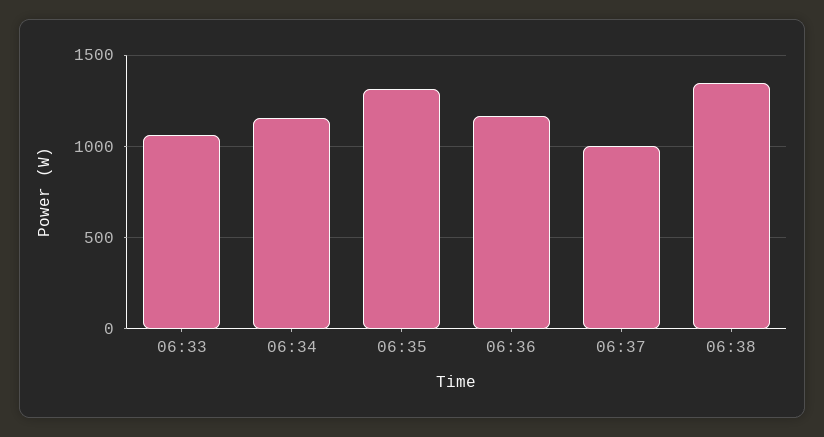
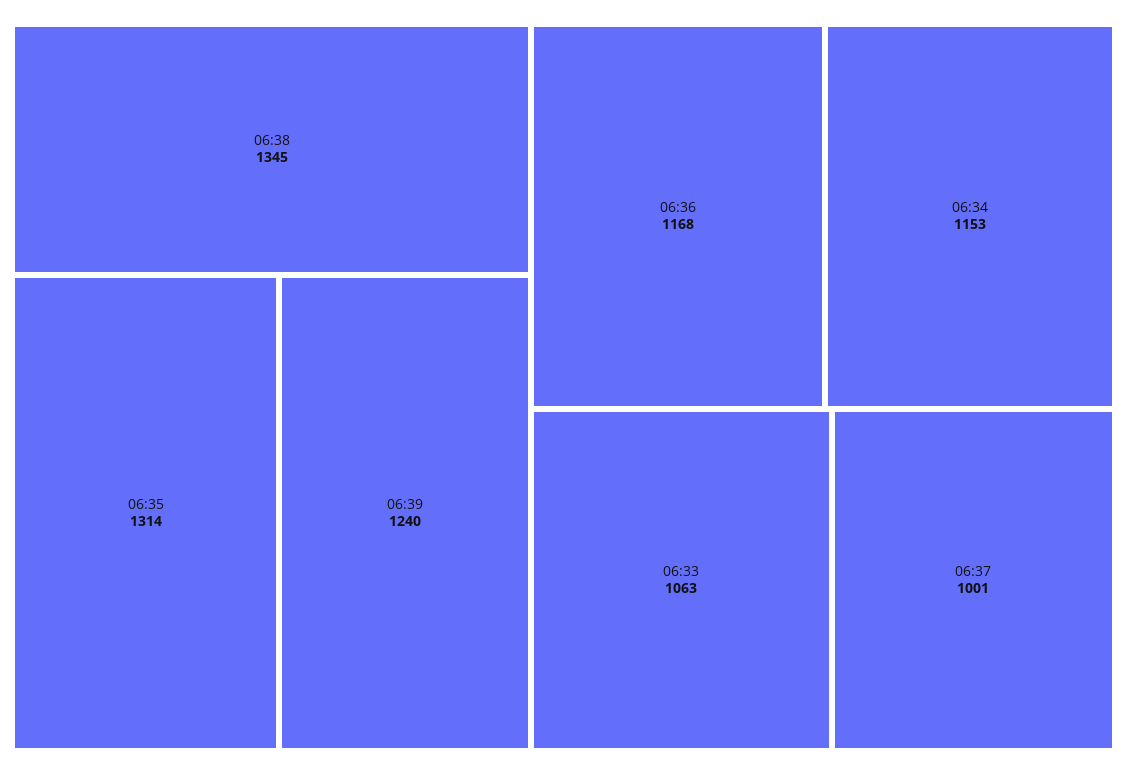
06:39: none -> 1240

